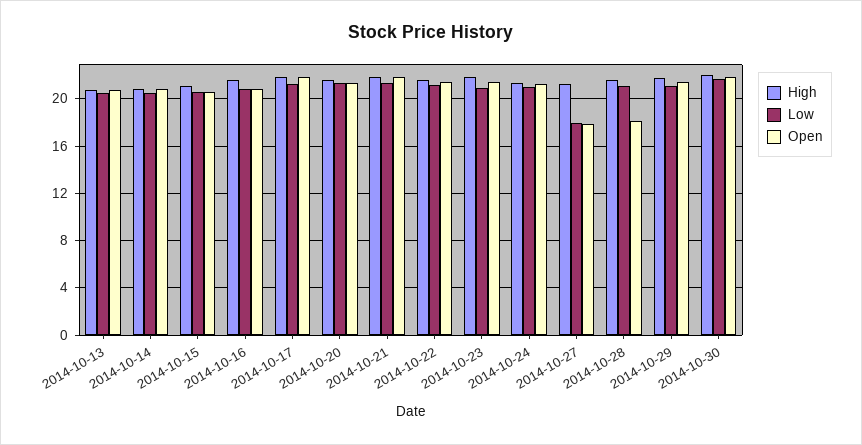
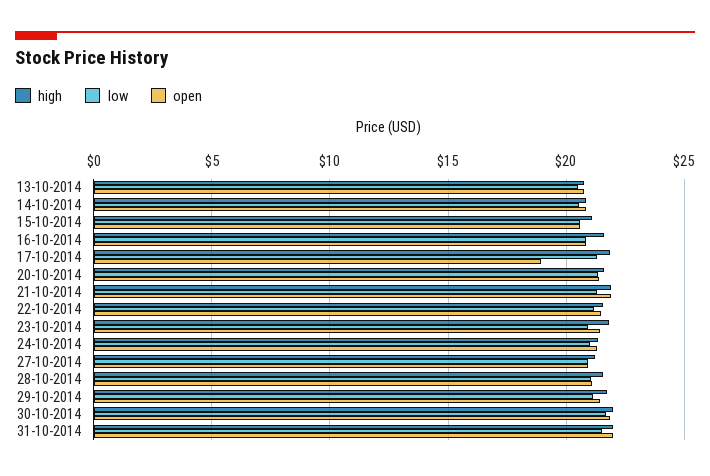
Open, 2014-10-17: 22 -> 19
Low, 2014-10-27: 18 -> 21
Open, 2014-10-27: 18 -> 21
Open, 2014-10-28: 18 -> 21
High, 31-10-2014: none -> 22
Low, 31-10-2014: none -> 21.5
Open, 31-10-2014: none -> 22

